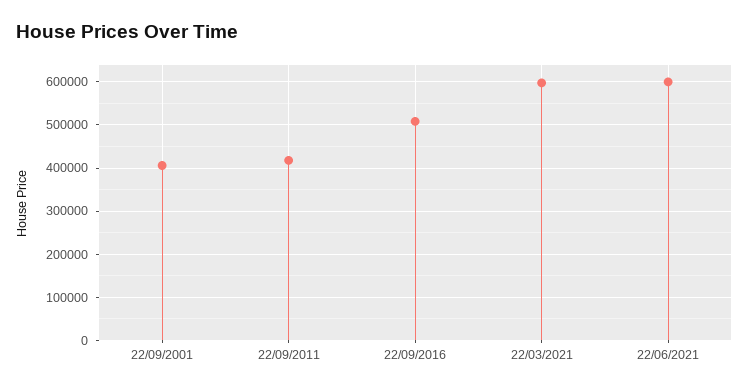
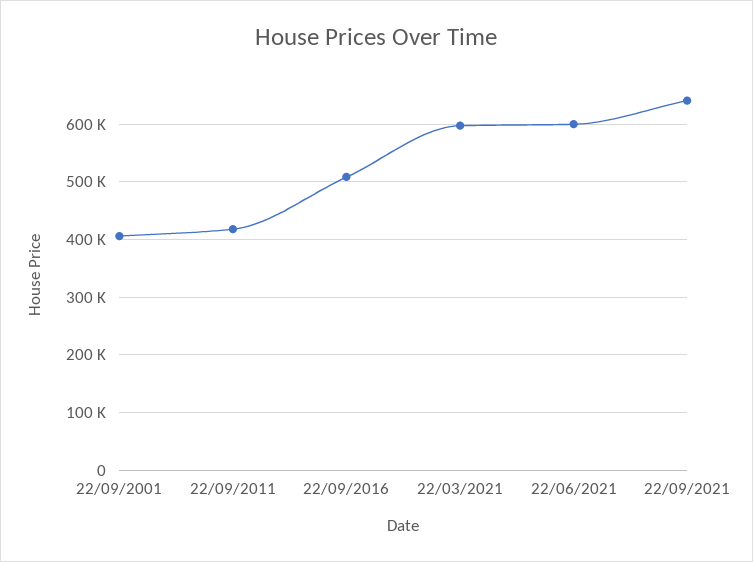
22/09/2021: none -> 640000

